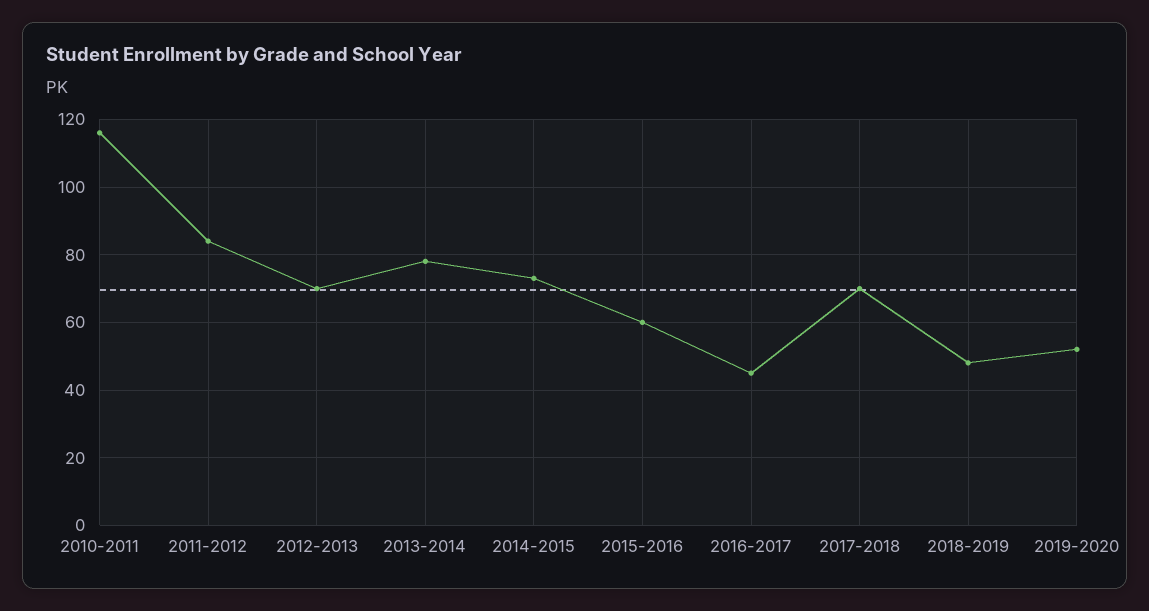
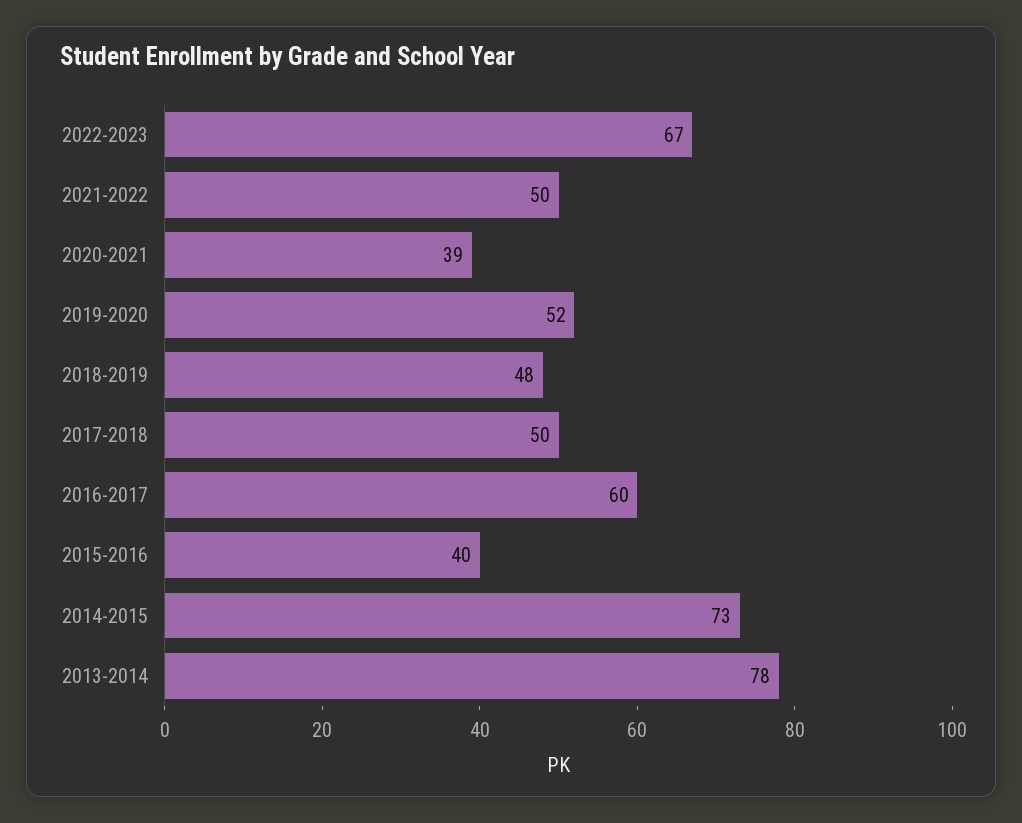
2010-2011: 115 -> none
2011-2012: 85 -> none
2012-2013: 70 -> none
2015-2016: 60 -> 40
2016-2017: 45 -> 60
2017-2018: 70 -> 50
2022-2023: none -> 67
2021-2022: none -> 50
2020-2021: none -> 39

